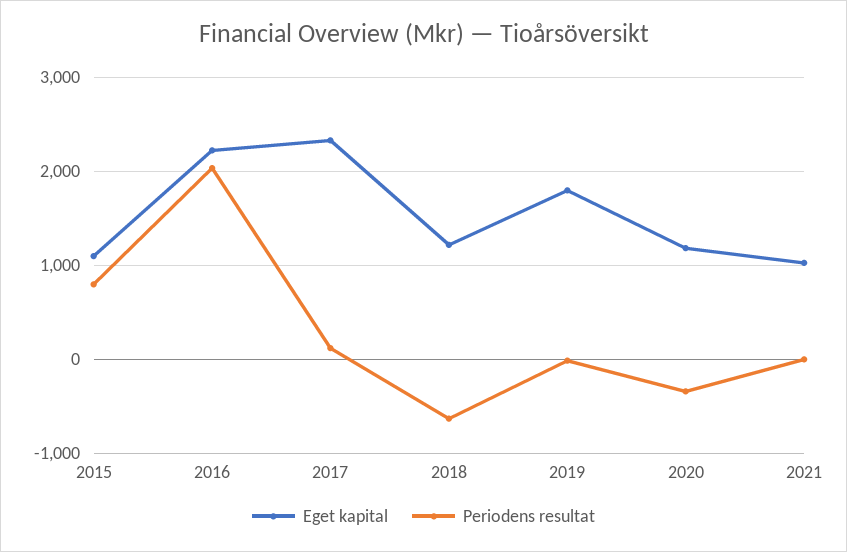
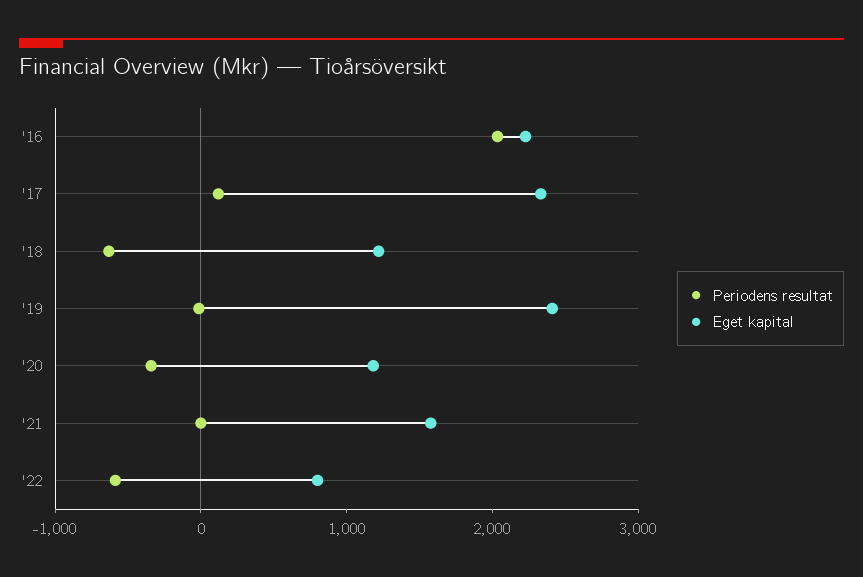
Eget kapital, 2015: 1100 -> none
Periodens resultat, 2015: 800 -> none
Eget kapital, 2019: 1800 -> 2400
Eget kapital, 2021: 1000 -> 1600
Periodens resultat, '22: none -> -600
Eget kapital, '22: none -> 800

